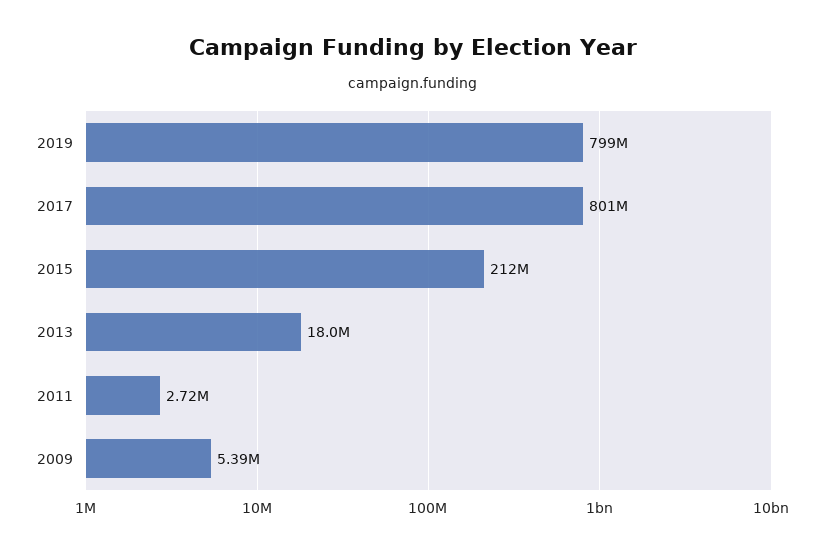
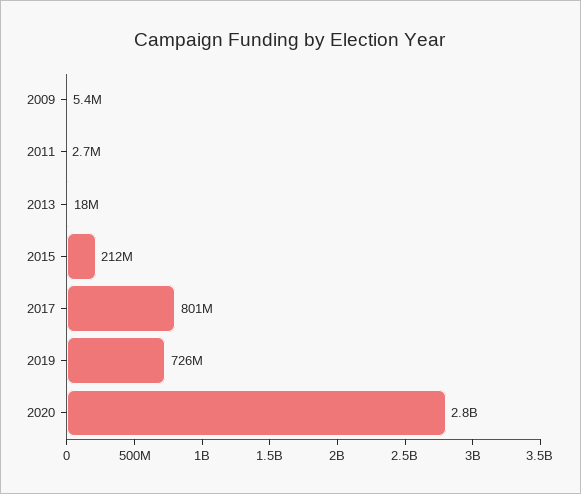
2019: 799000000 -> 726000000
2020: none -> 2800000000

